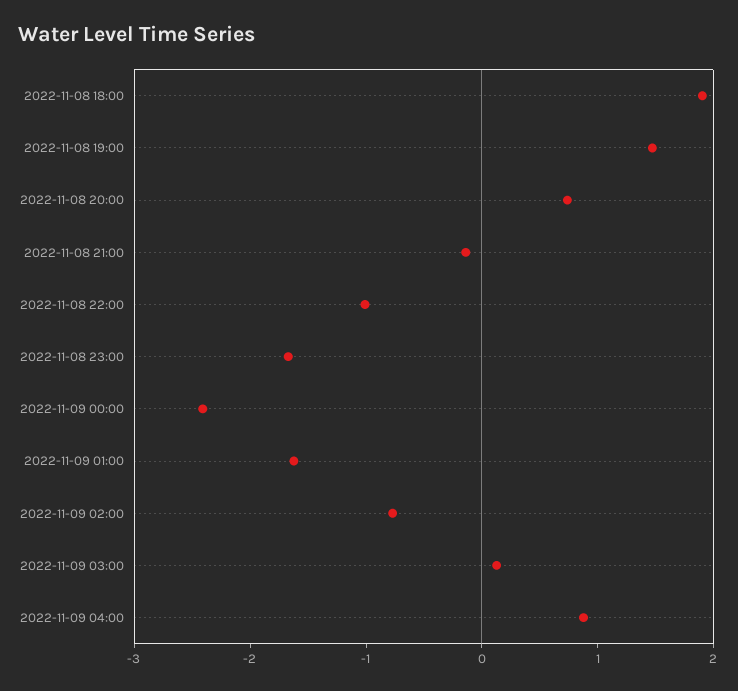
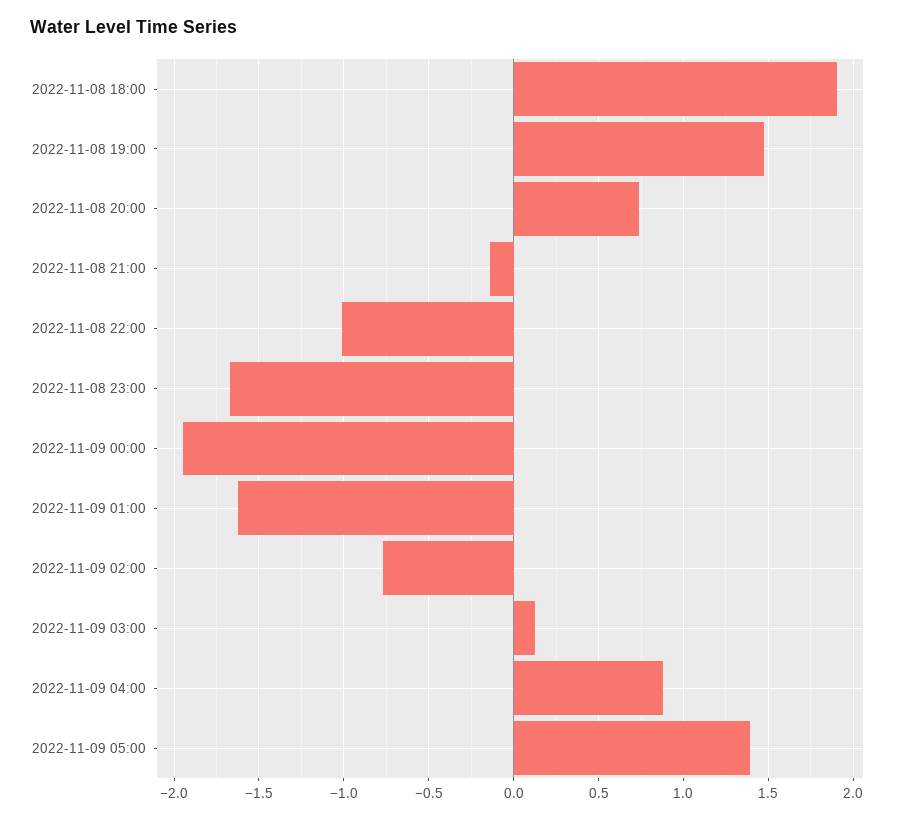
2022-11-09 00:00: -2.4 -> -1.95
2022-11-09 05:00: none -> 1.4

